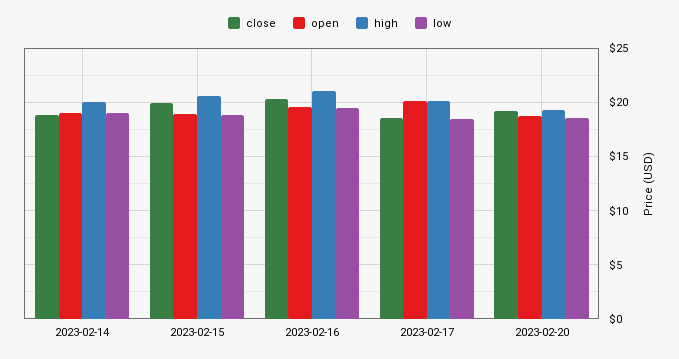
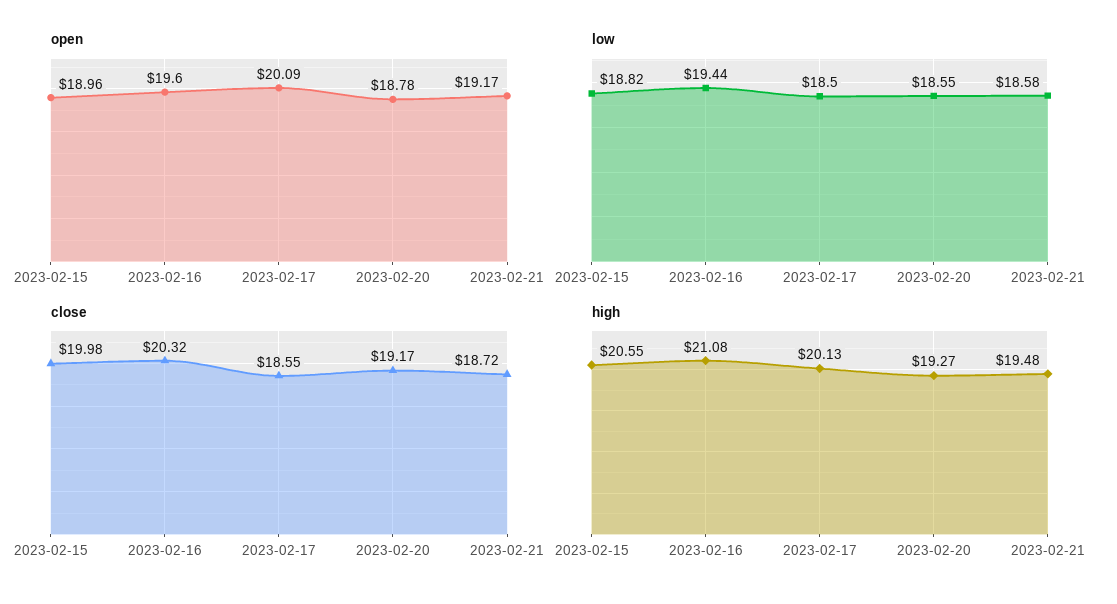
close, 2023-02-14: 19 -> none
open, 2023-02-14: 19 -> none
high, 2023-02-14: 20 -> none
low, 2023-02-14: 19 -> none
open, 2023-02-21: none -> 19.17
low, 2023-02-21: none -> 18.58
close, 2023-02-21: none -> 18.72
high, 2023-02-21: none -> 19.48

